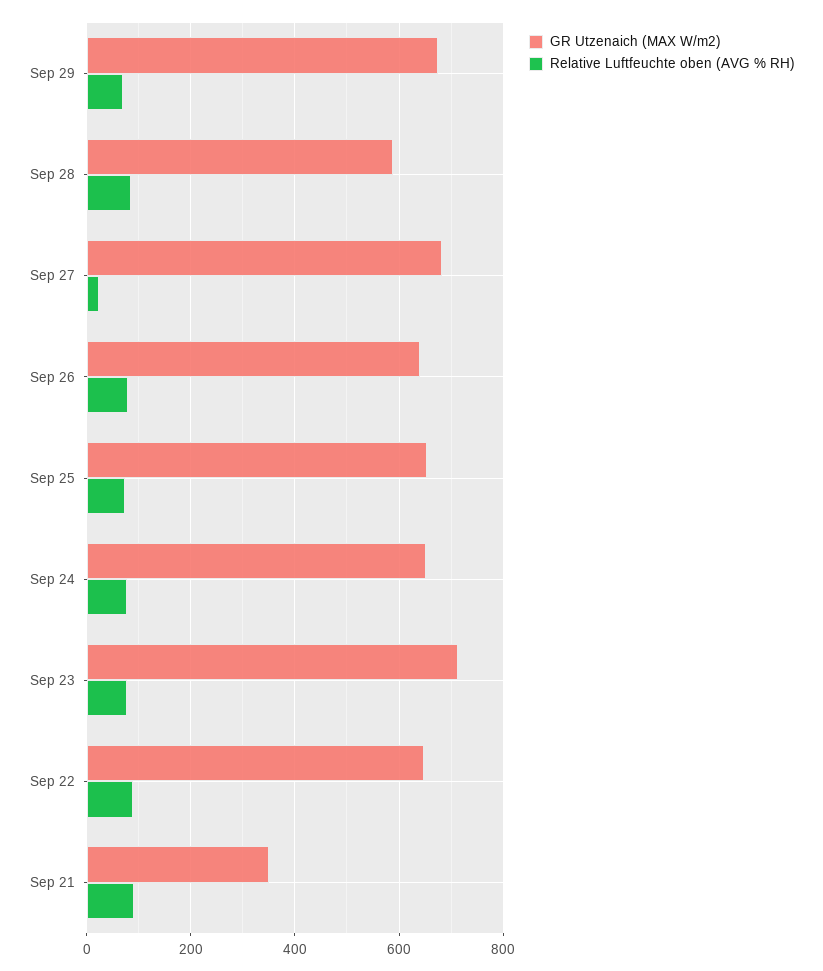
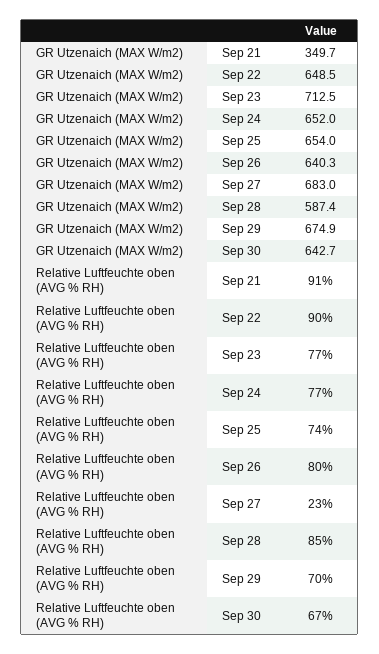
GR Utzenaich (MAX W/m2), Sep 30: none -> 642.7
Relative Luftfeuchte oben (AVG % RH), Sep 30: none -> 67

